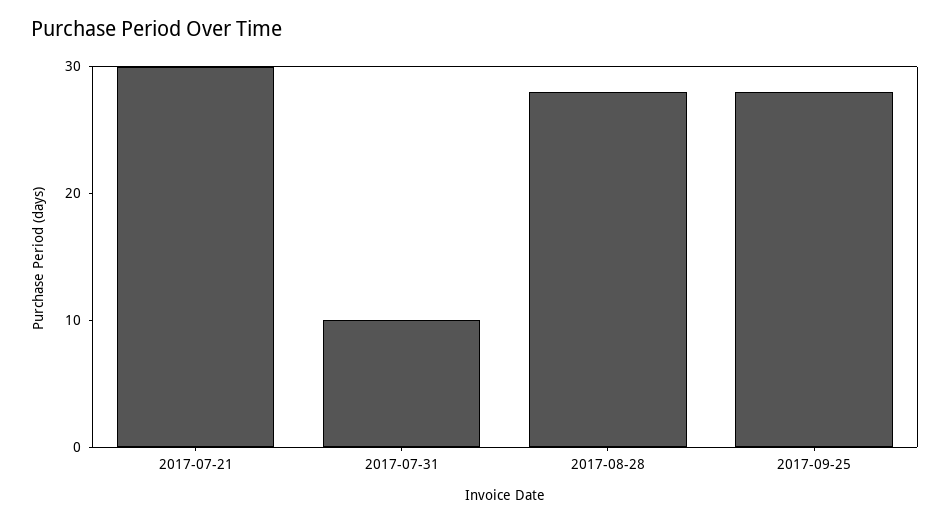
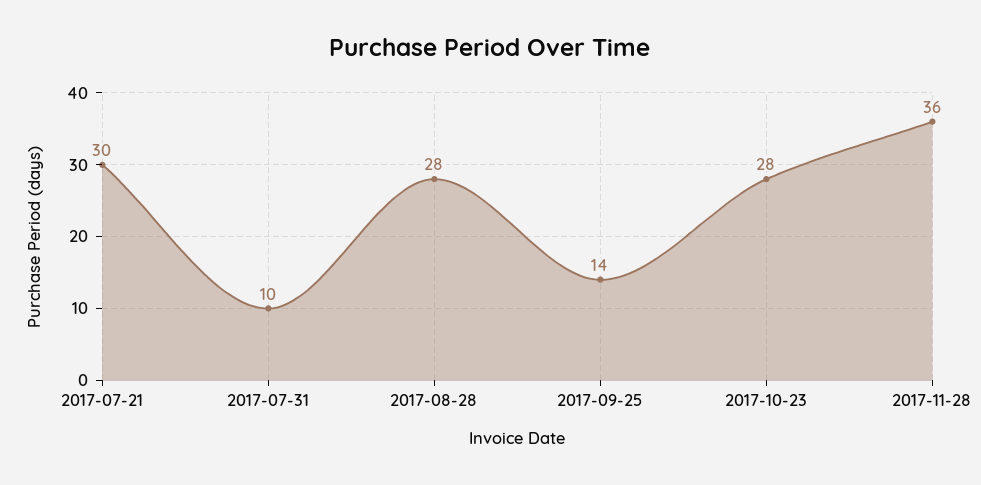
2017-09-25: 28 -> 14
2017-10-23: none -> 28
2017-11-28: none -> 36

